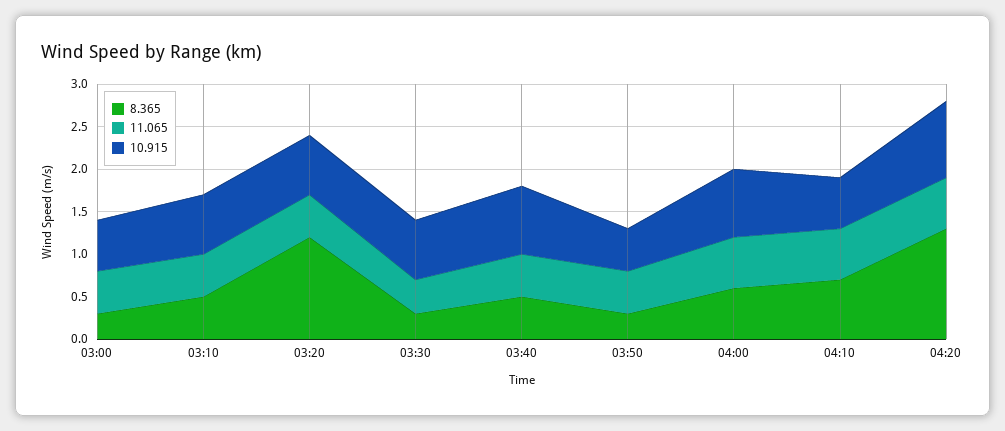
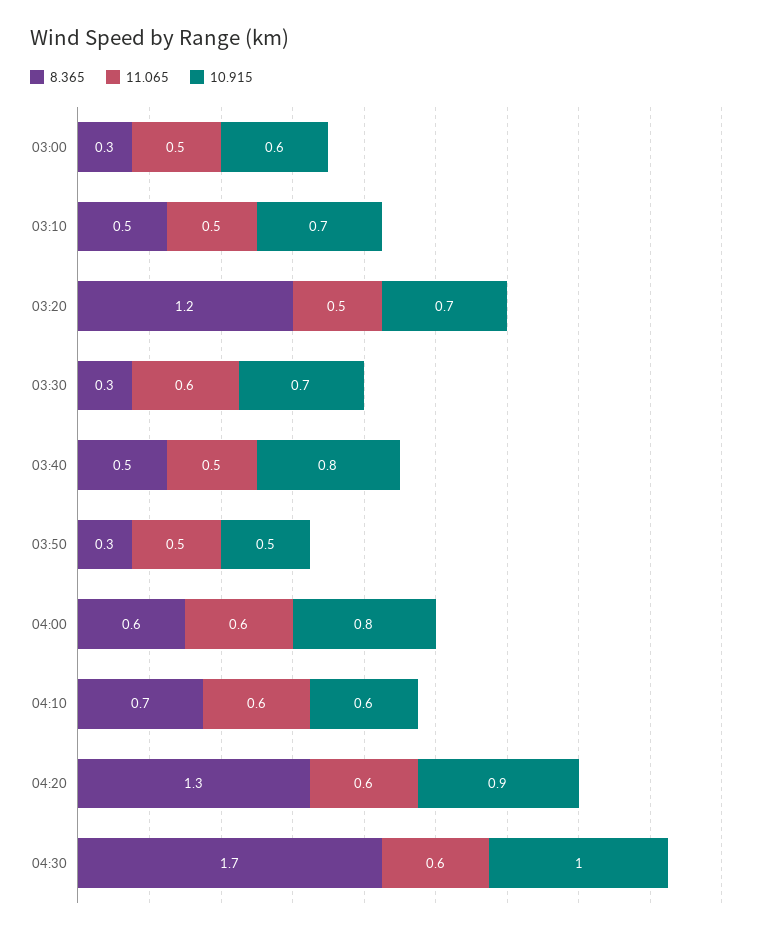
11.065, 03:30: 0.4 -> 0.6
8.365, 04:30: none -> 1.7
11.065, 04:30: none -> 0.6
10.915, 04:30: none -> 1

